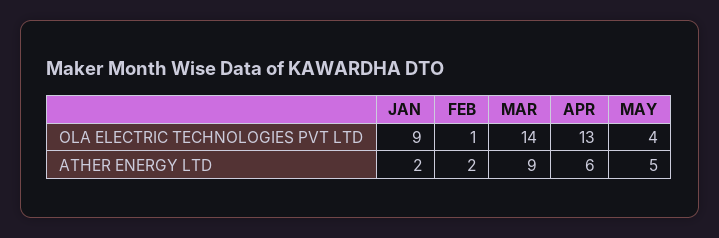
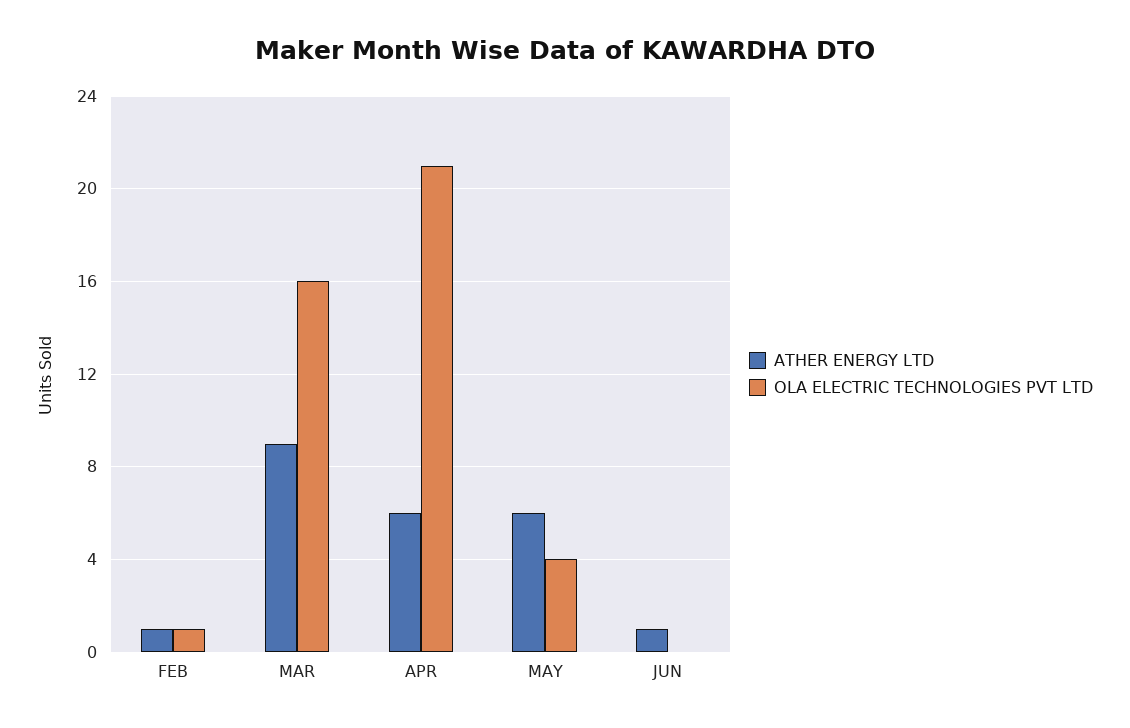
OLA ELECTRIC TECHNOLOGIES PVT LTD, JAN: 9 -> none
OLA ELECTRIC TECHNOLOGIES PVT LTD, MAR: 14 -> 16
OLA ELECTRIC TECHNOLOGIES PVT LTD, APR: 13 -> 21
ATHER ENERGY LTD, JAN: 2 -> none
ATHER ENERGY LTD, FEB: 2 -> 1
ATHER ENERGY LTD, MAY: 5 -> 6
ATHER ENERGY LTD, JUN: none -> 1
OLA ELECTRIC TECHNOLOGIES PVT LTD, JUN: none -> 0

